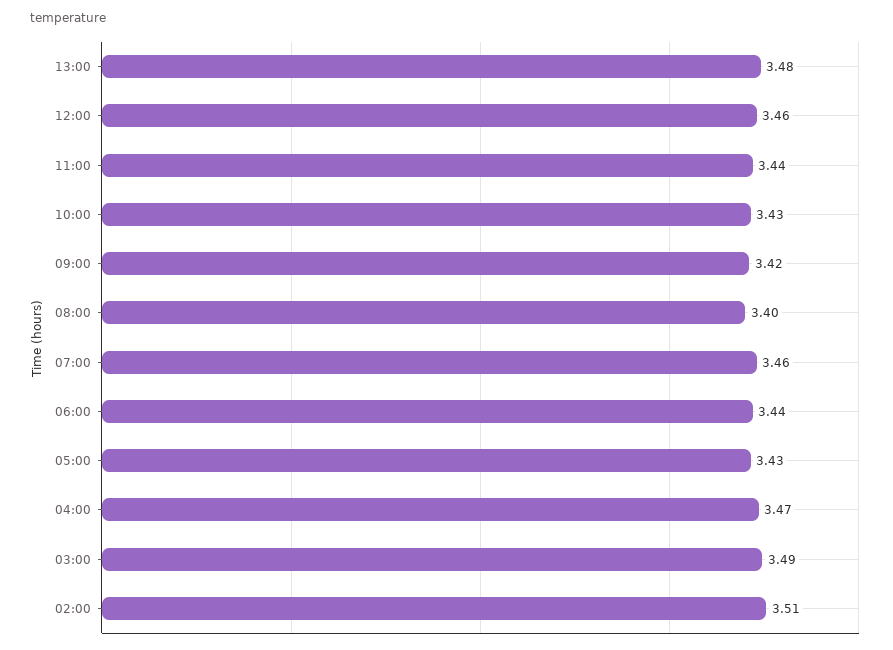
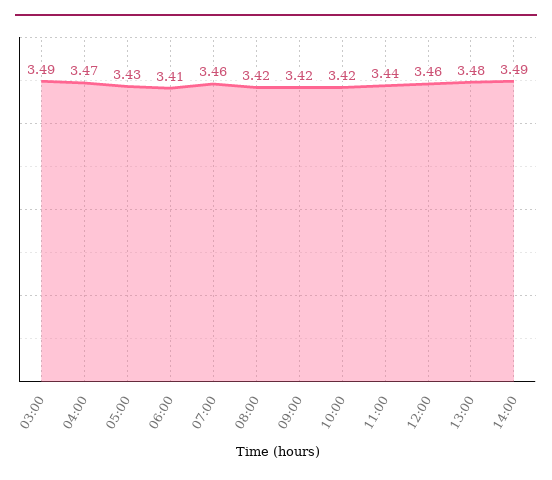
10:00: 3.43 -> 3.42
08:00: 3.4 -> 3.42
06:00: 3.44 -> 3.41
02:00: 3.51 -> none
14:00: none -> 3.49

